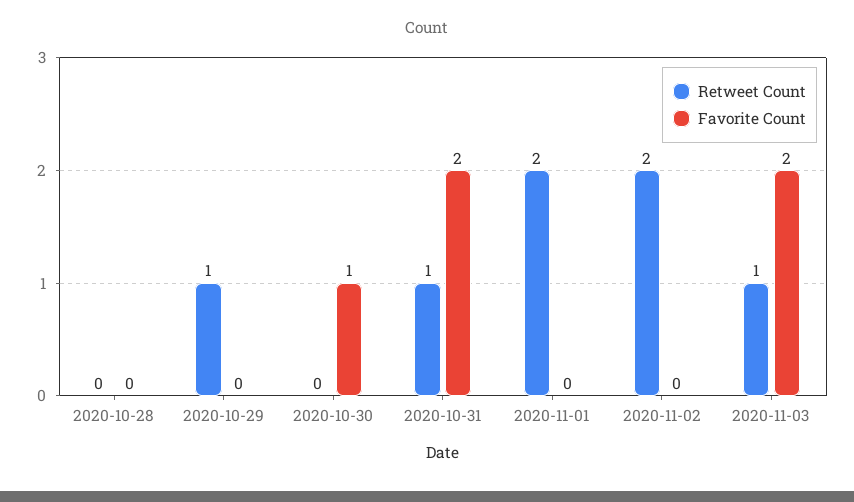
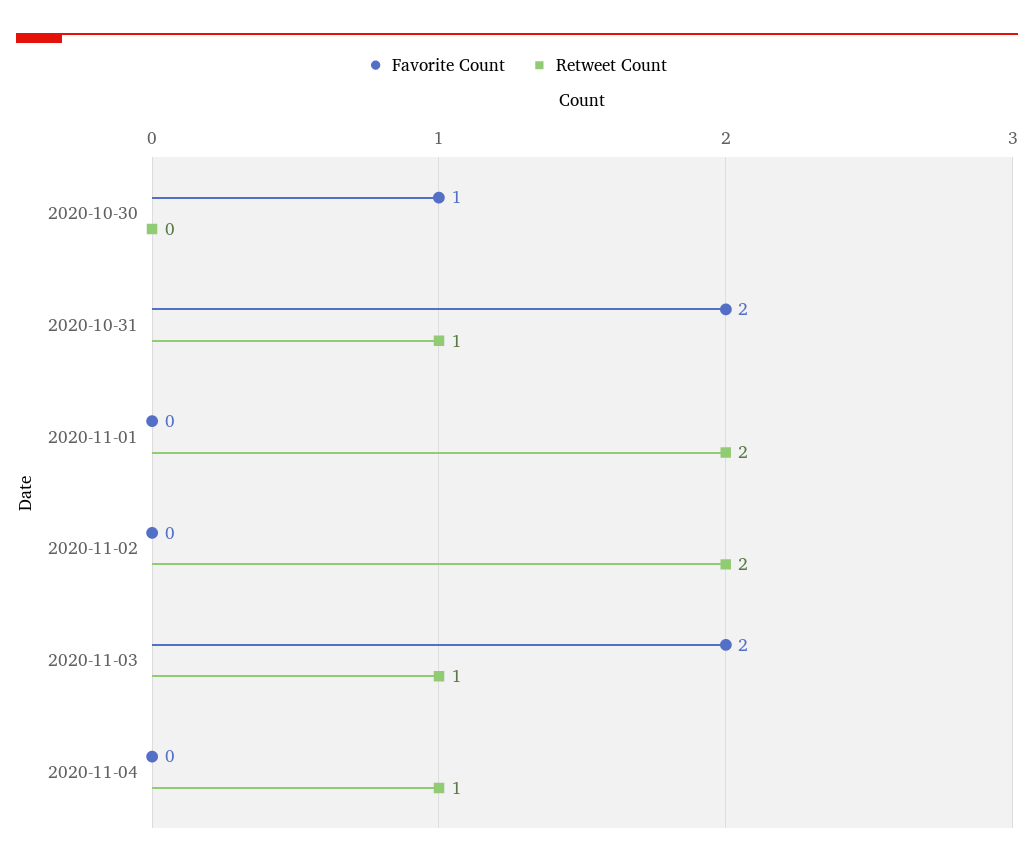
Retweet Count, 2020-10-28: 0 -> none
Favorite Count, 2020-10-28: 0 -> none
Retweet Count, 2020-10-29: 1 -> none
Favorite Count, 2020-10-29: 0 -> none
Favorite Count, 2020-11-04: none -> 0
Retweet Count, 2020-11-04: none -> 1

